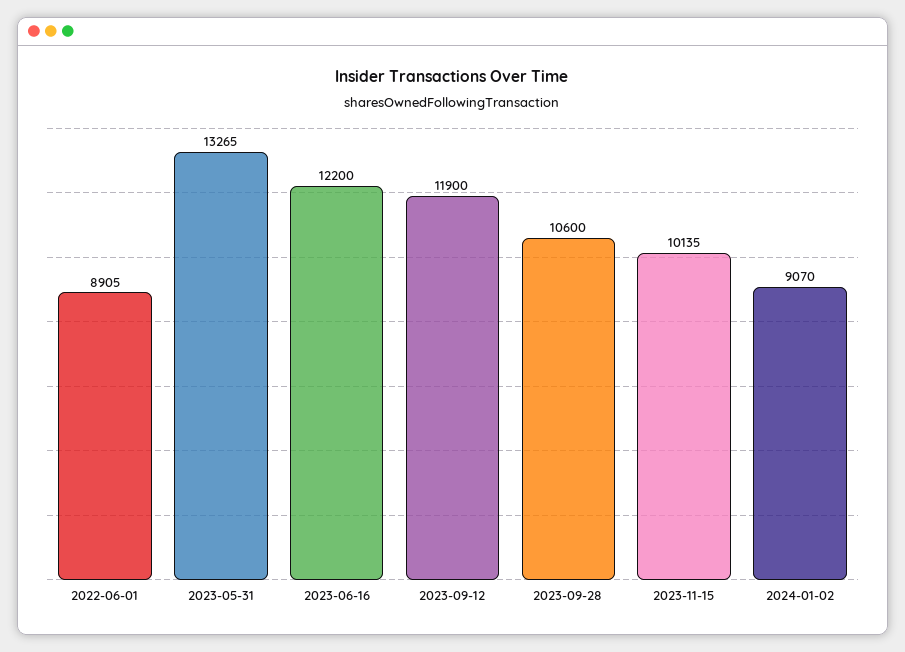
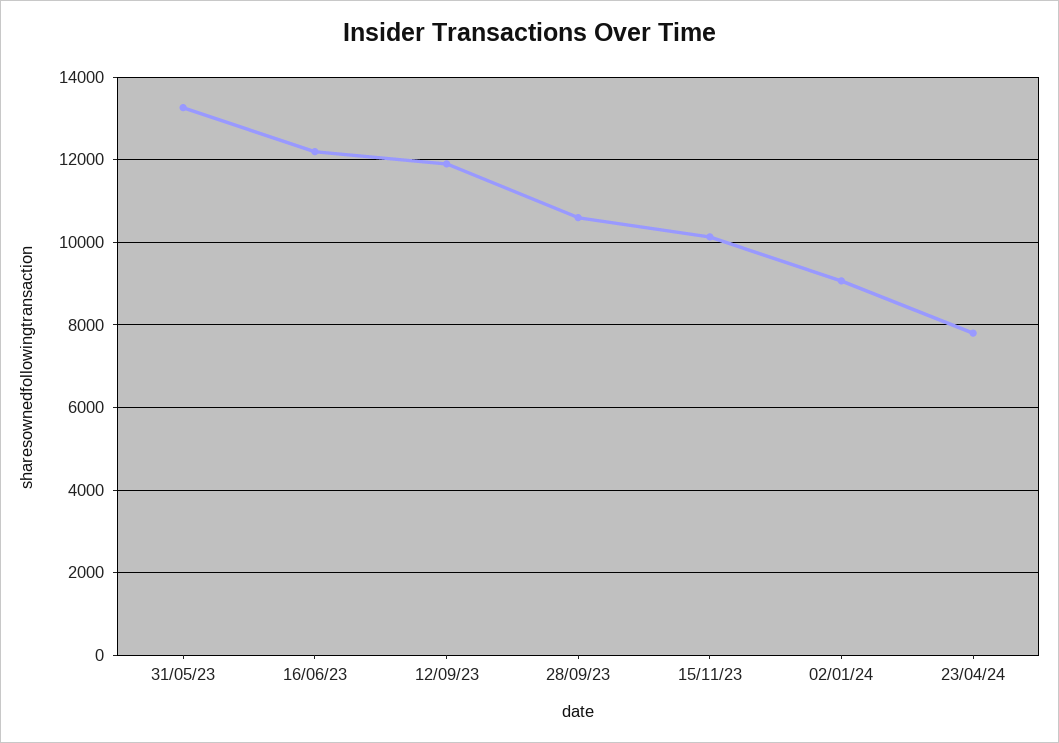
2022-06-01: 8905 -> none
23/04/24: none -> 7800

